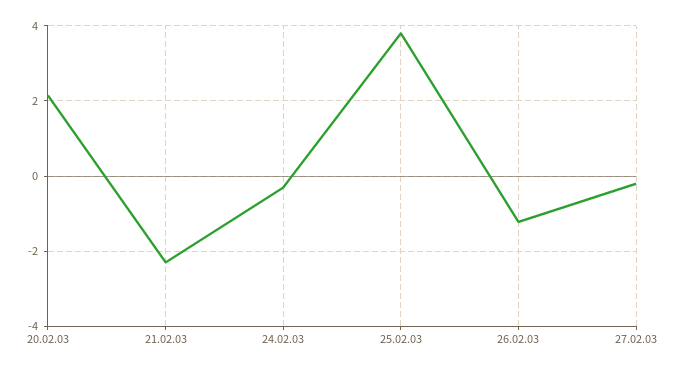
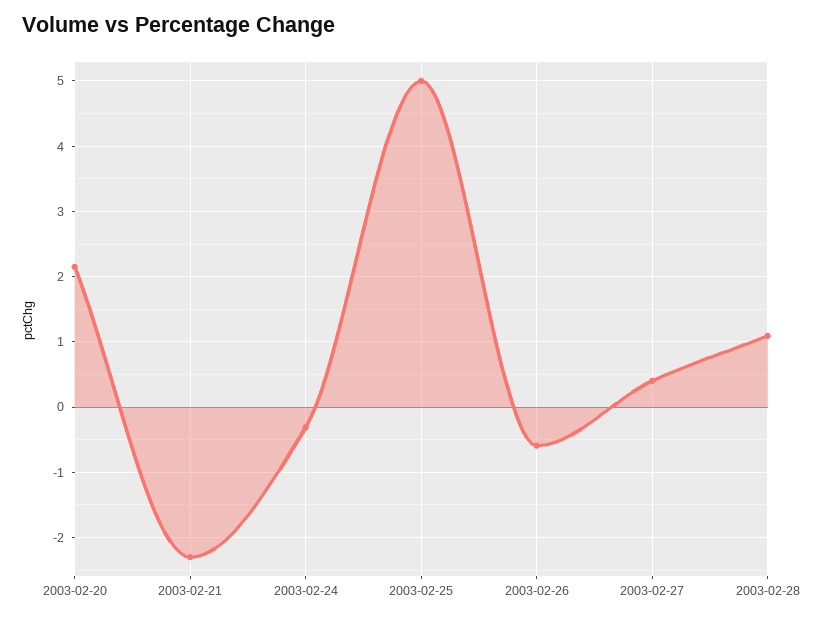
25.02.03: 3.8 -> 5
26.02.03: -1.2 -> -0.6
27.02.03: -0.2 -> 0.4
2003-02-28: none -> 1.1

